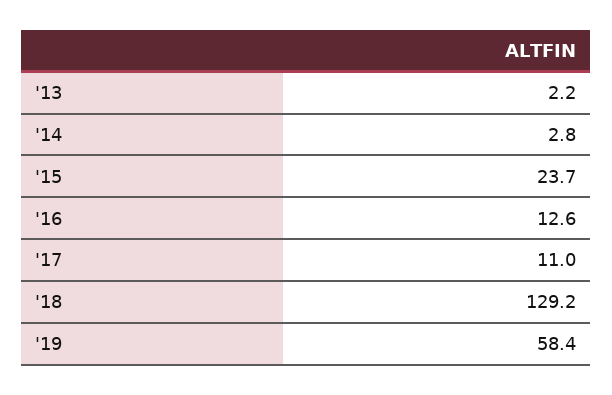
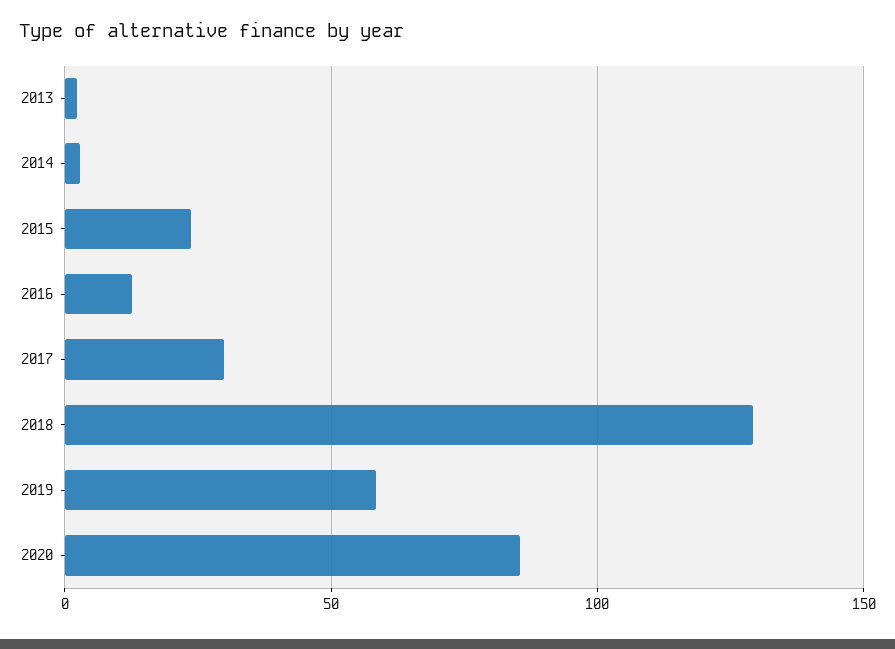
'17: 11 -> 30
2020: none -> 85

